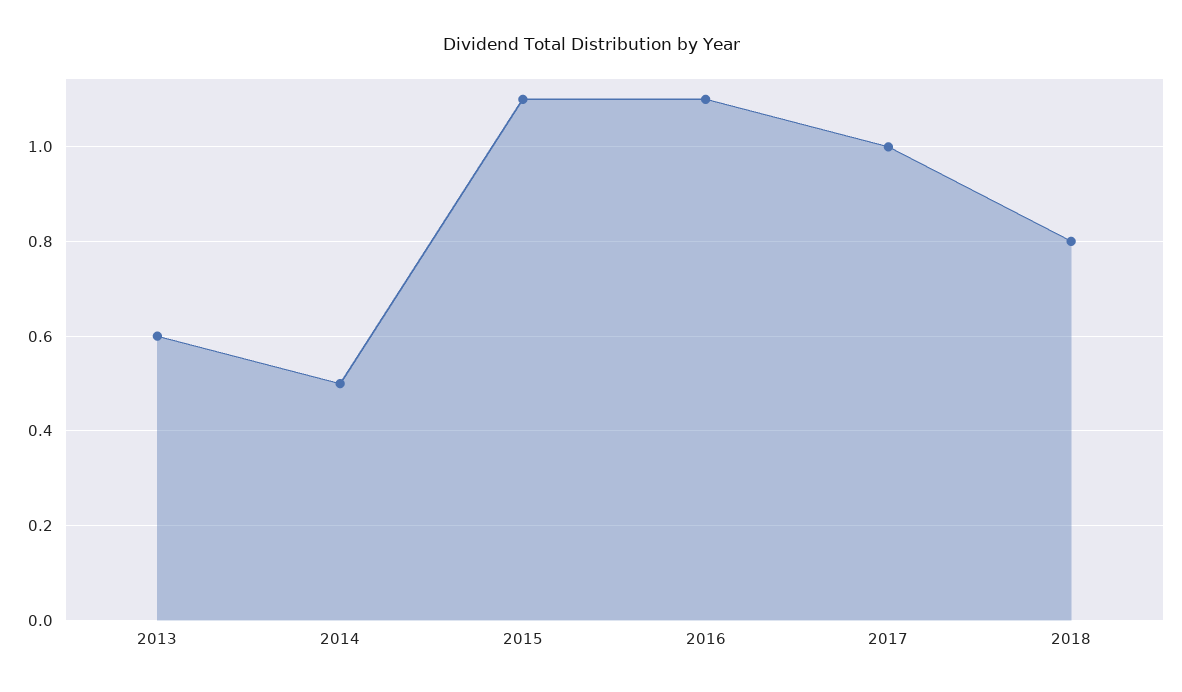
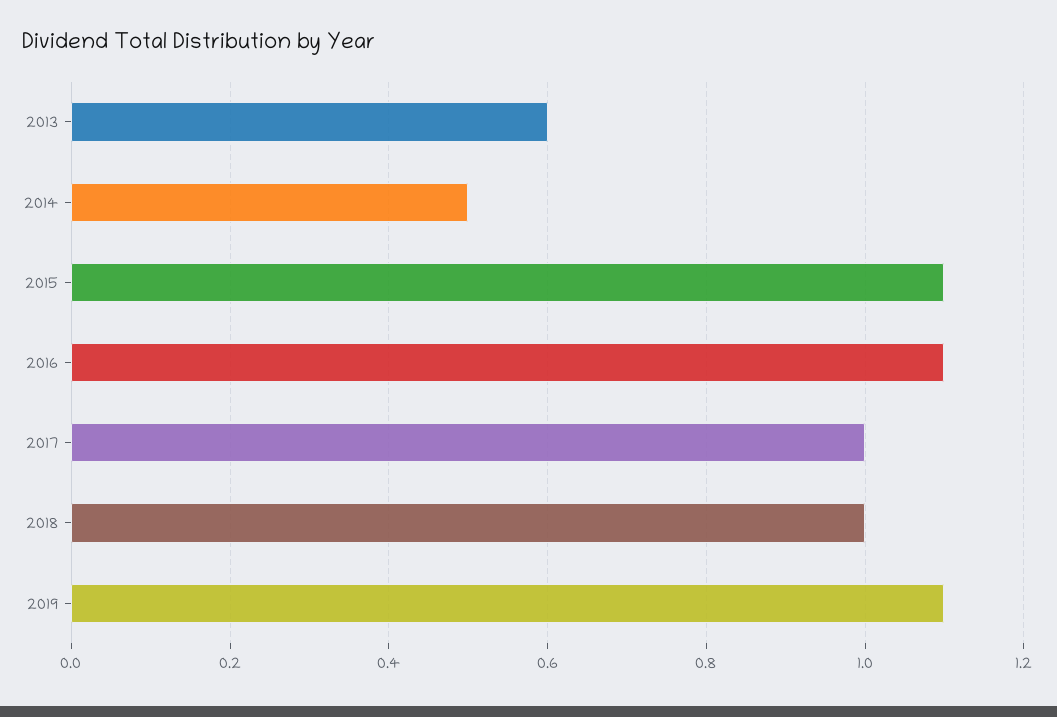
2018: 0.8 -> 1
2019: none -> 1.1

